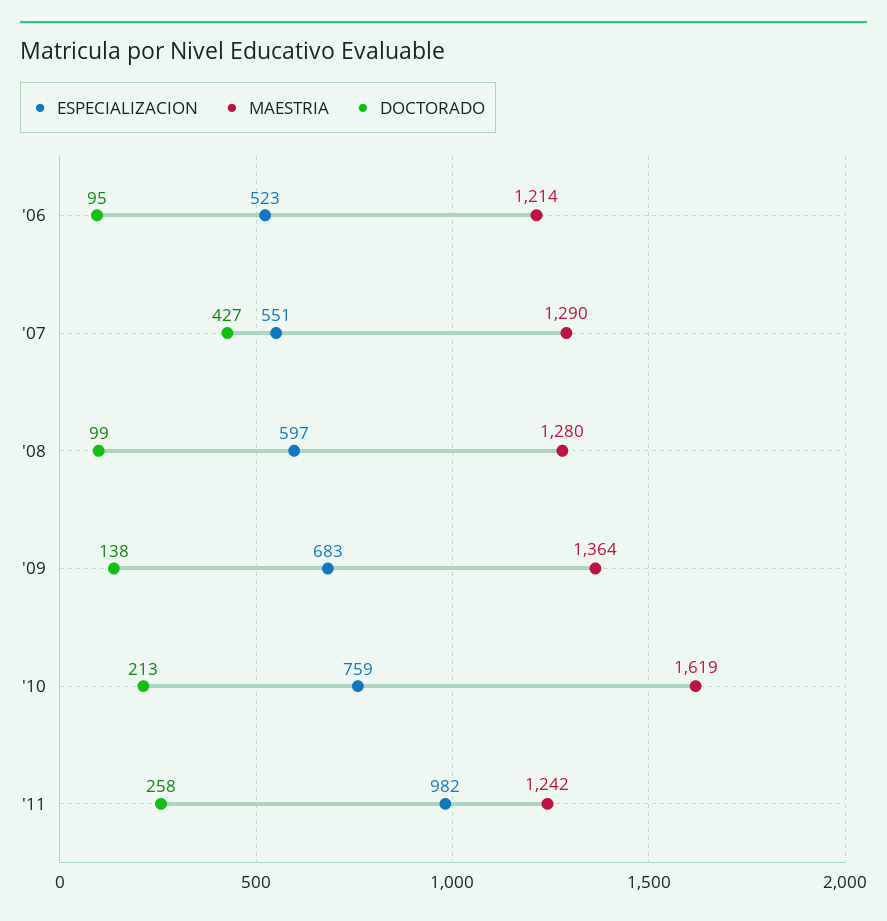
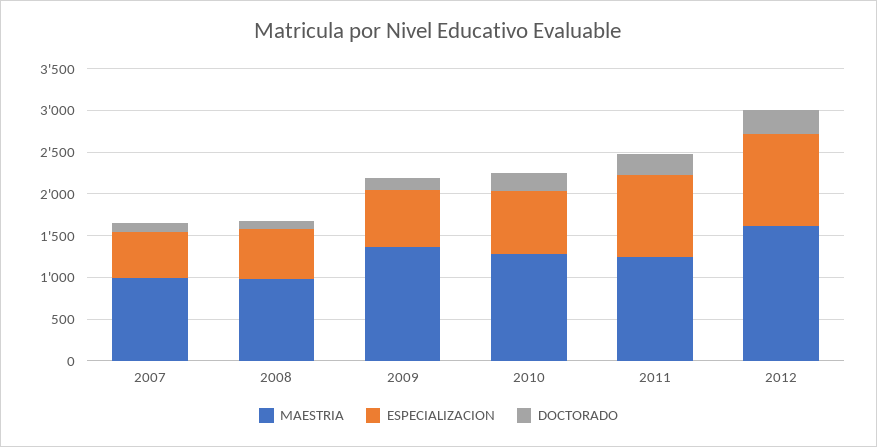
ESPECIALIZACION, '06: 523 -> none
MAESTRIA, '06: 1214 -> none
DOCTORADO, '06: 95 -> none
MAESTRIA, '07: 1290 -> 1000
DOCTORADO, '07: 427 -> 100
MAESTRIA, '08: 1280 -> 1000
MAESTRIA, '10: 1619 -> 1300
MAESTRIA, 2012: none -> 1600
ESPECIALIZACION, 2012: none -> 1100
DOCTORADO, 2012: none -> 300

